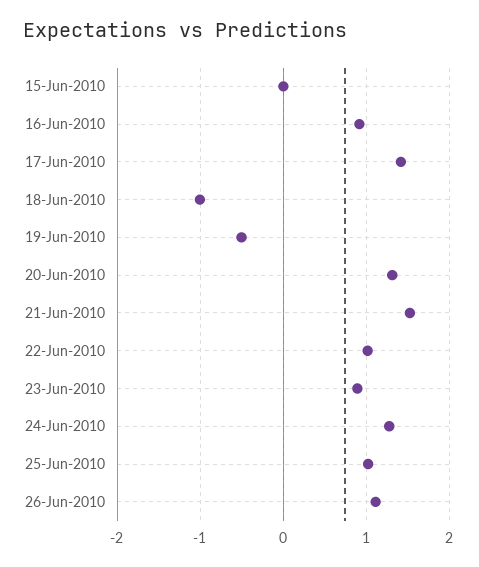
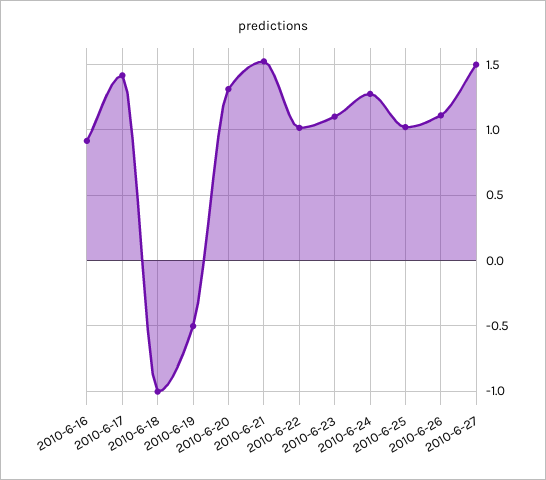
15-Jun-2010: 0 -> none
23-Jun-2010: 0.9 -> 1.1
2010-6-27: none -> 1.5

